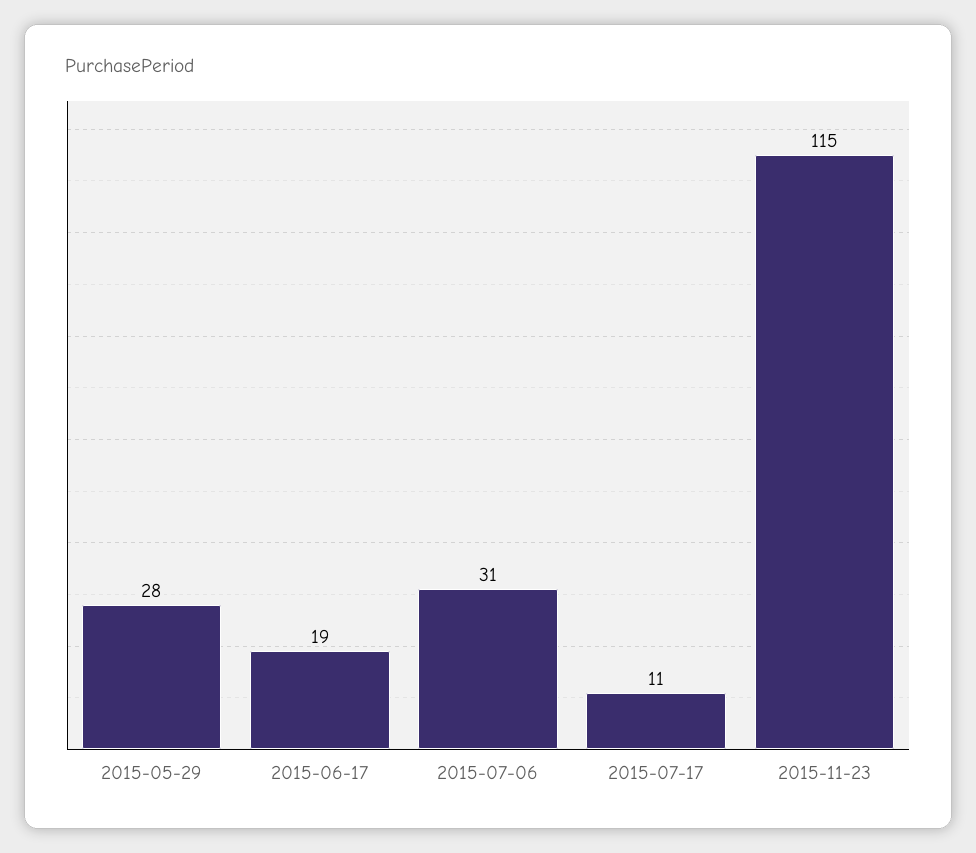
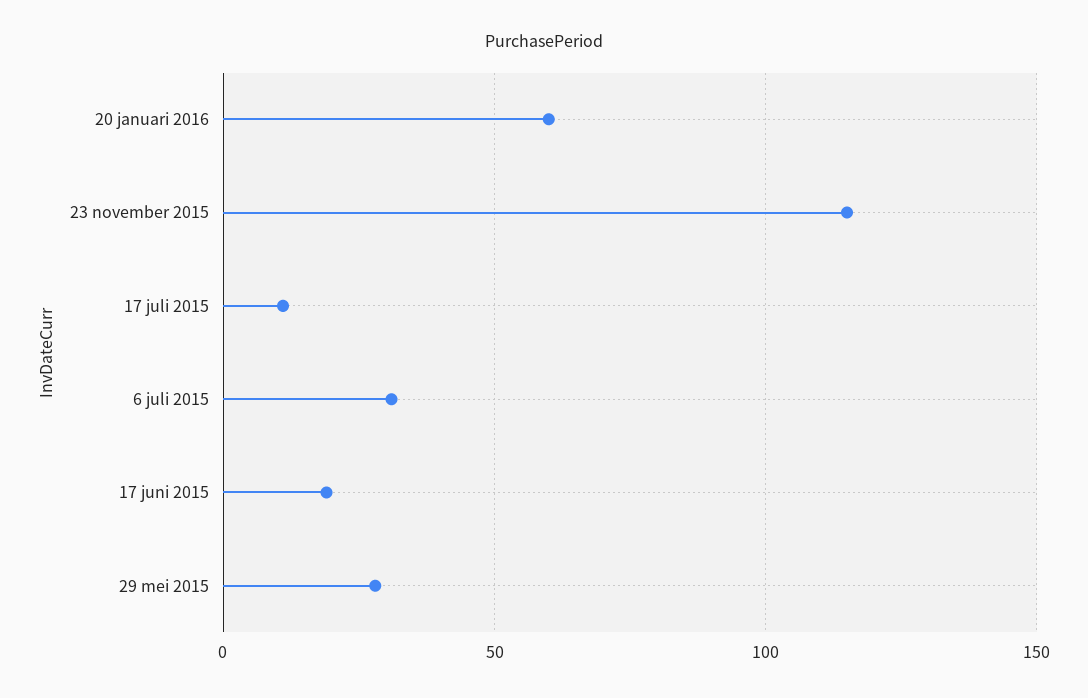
20 januari 2016: none -> 60

